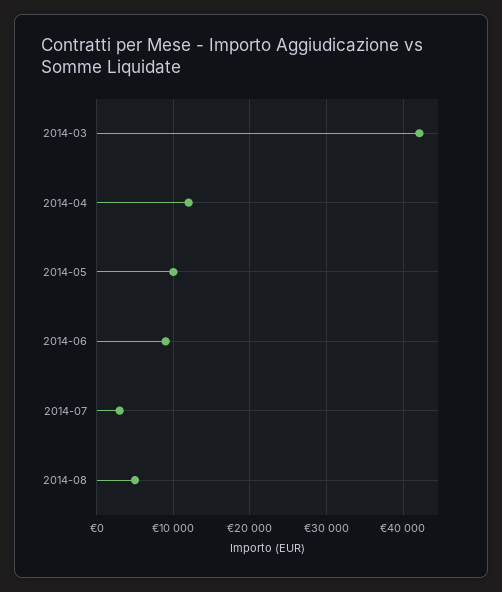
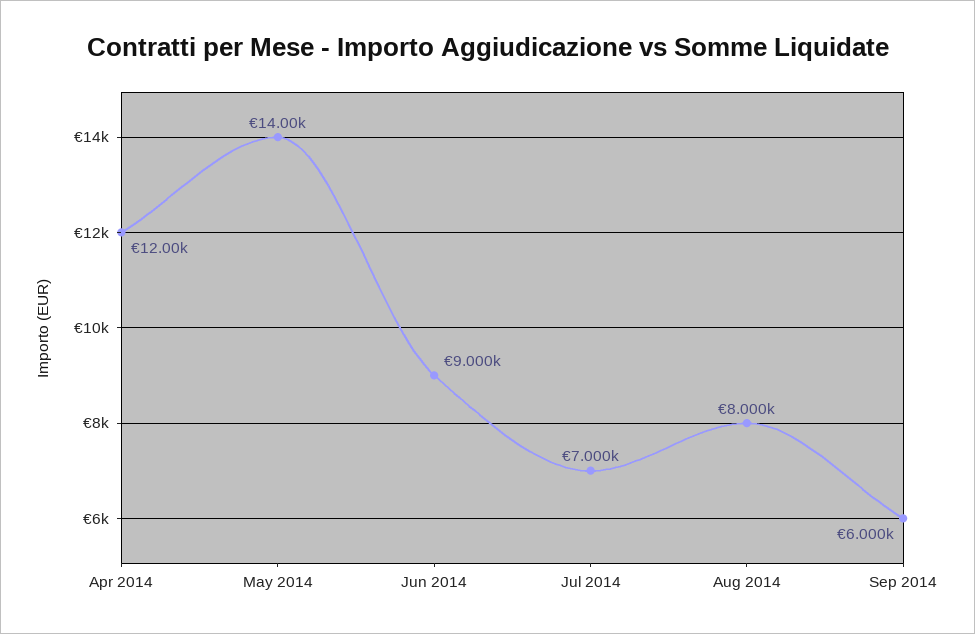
2014-03: 42000 -> none
2014-05: 10000 -> 14000
2014-07: 3000 -> 7000
2014-08: 5000 -> 8000
Sep 2014: none -> 6000

